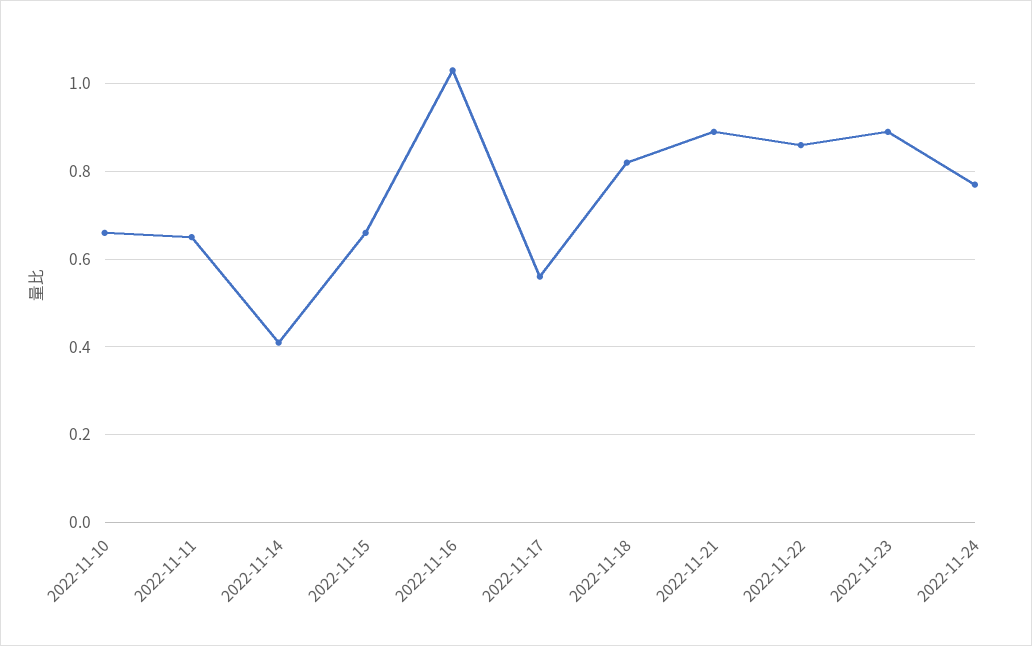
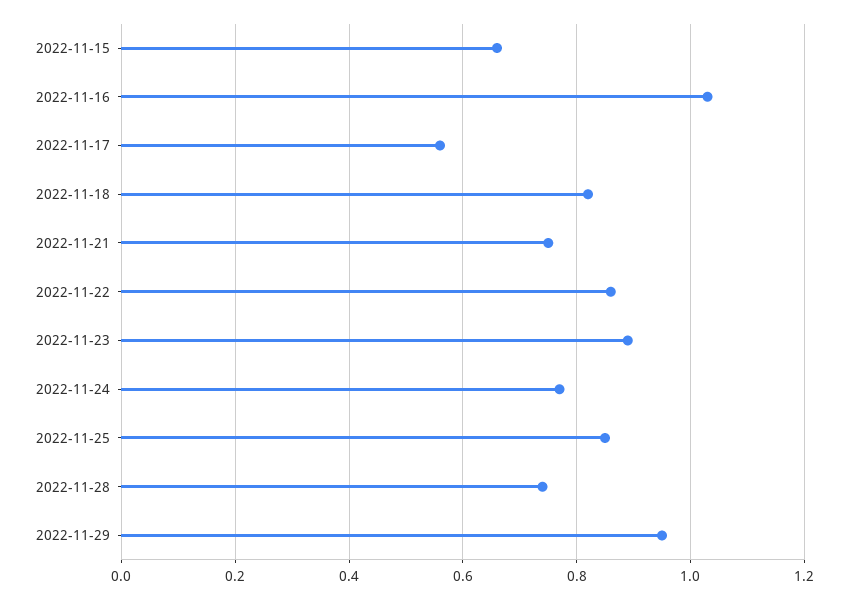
2022-11-10: 0.65 -> none
2022-11-11: 0.65 -> none
2022-11-14: 0.4 -> none
2022-11-21: 0.9 -> 0.75
2022-11-25: none -> 0.85
2022-11-28: none -> 0.75
2022-11-29: none -> 0.95

